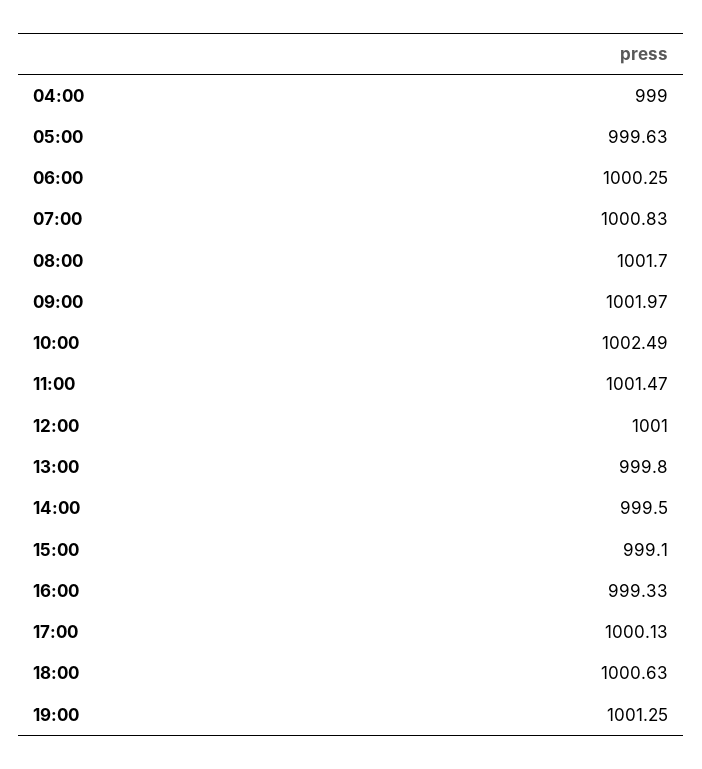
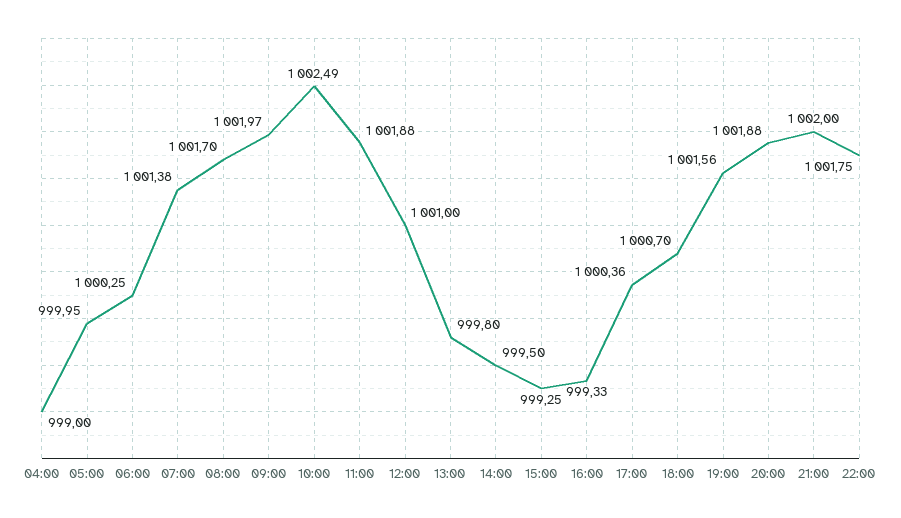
05:00: 999.63 -> 999.95
07:00: 1000.83 -> 1001.38
11:00: 1001.47 -> 1001.88
15:00: 999.1 -> 999.25
17:00: 1000.13 -> 1000.36
18:00: 1000.63 -> 1000.7
19:00: 1001.25 -> 1001.56
20:00: none -> 1001.88
21:00: none -> 1002
22:00: none -> 1001.75

